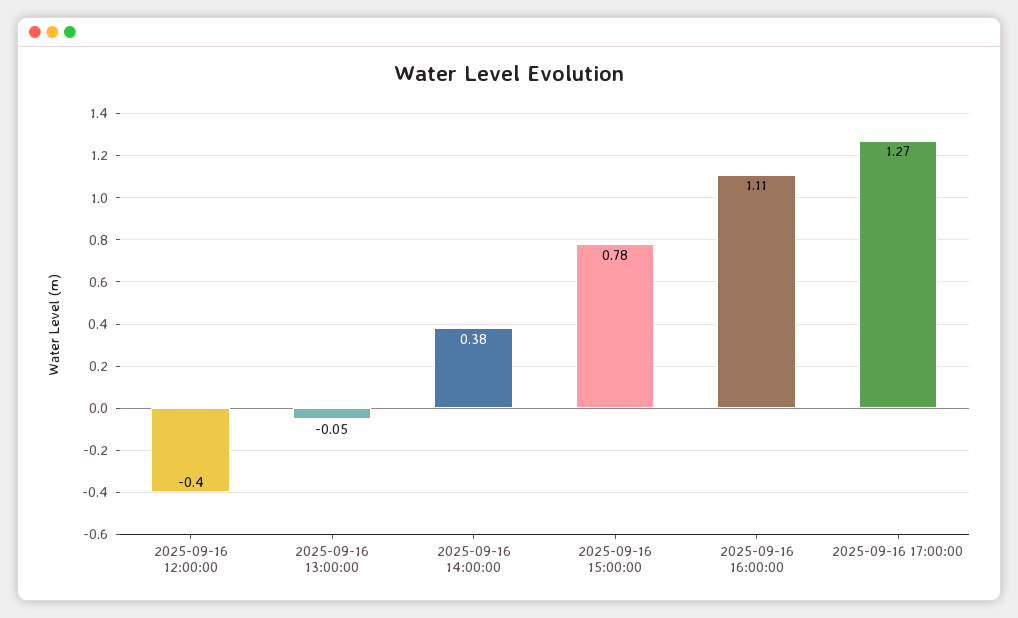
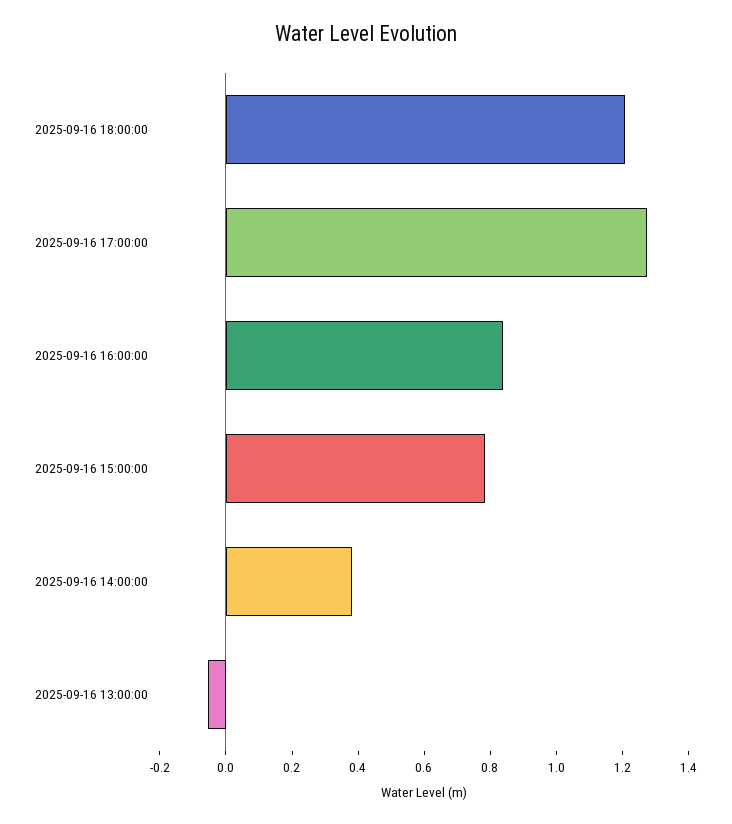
2025-09-16 12:00:00: -0.4 -> none
2025-09-16 16:00:00: 1.11 -> 0.85
2025-09-16 18:00:00: none -> 1.2

